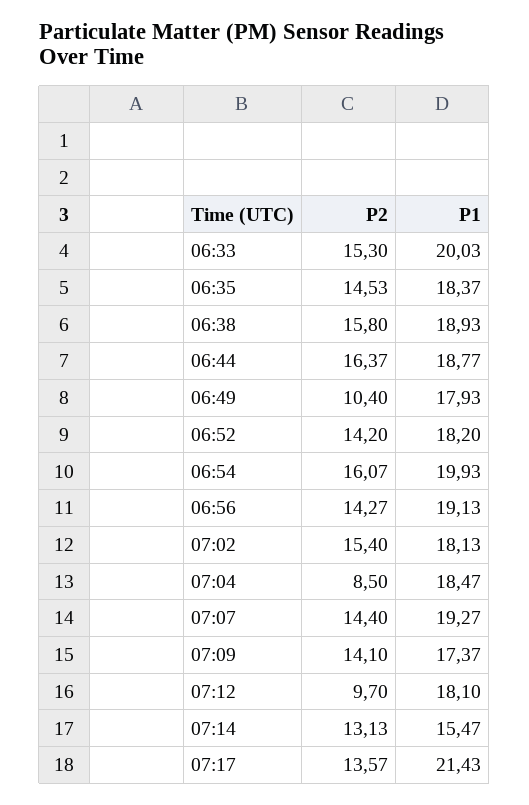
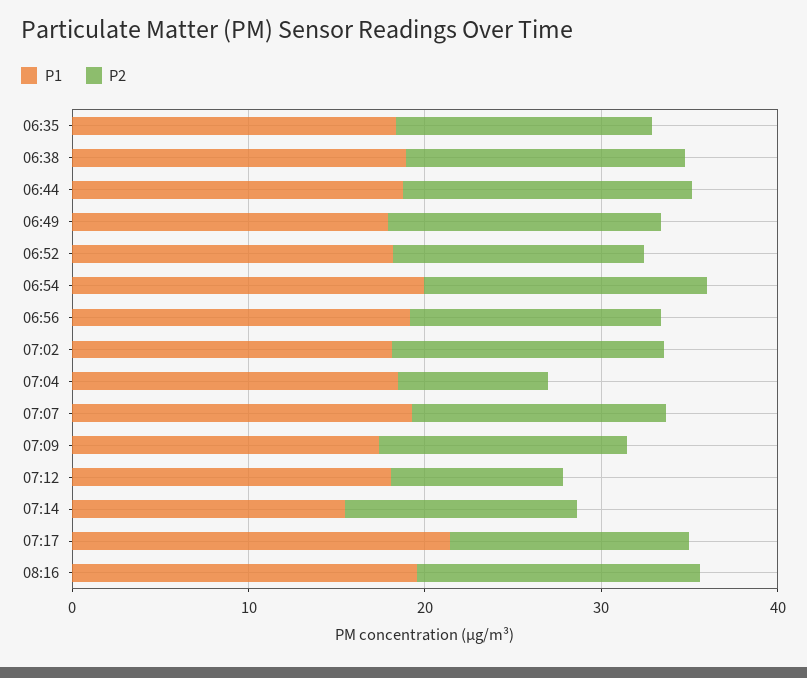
P2, 06:33: 15.3 -> none
P1, 06:33: 20.03 -> none
P2, 06:49: 10.4 -> 16
P1, 08:16: none -> 20
P2, 08:16: none -> 16

